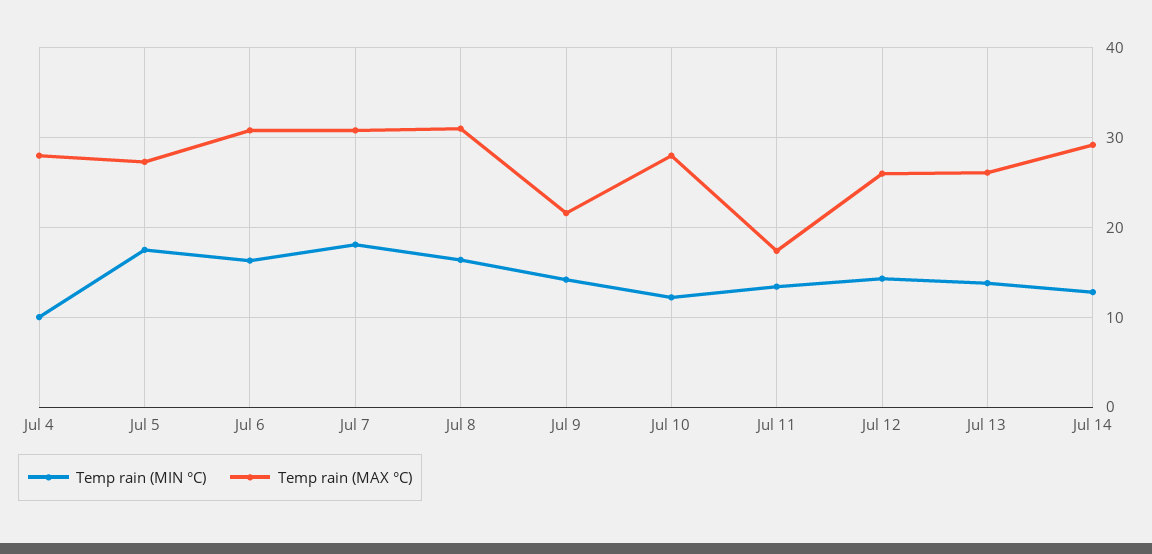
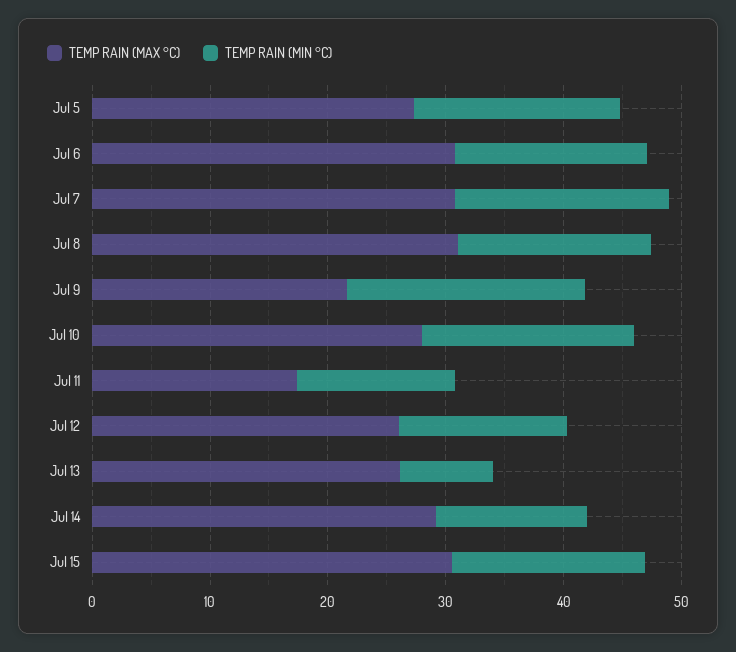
Temp rain (MIN °C), Jul 4: 10 -> none
Temp rain (MAX °C), Jul 4: 28 -> none
Temp rain (MIN °C), Jul 9: 14 -> 20
Temp rain (MIN °C), Jul 10: 12 -> 18
Temp rain (MIN °C), Jul 13: 14 -> 8
Temp rain (MAX °C), Jul 15: none -> 30
Temp rain (MIN °C), Jul 15: none -> 16

